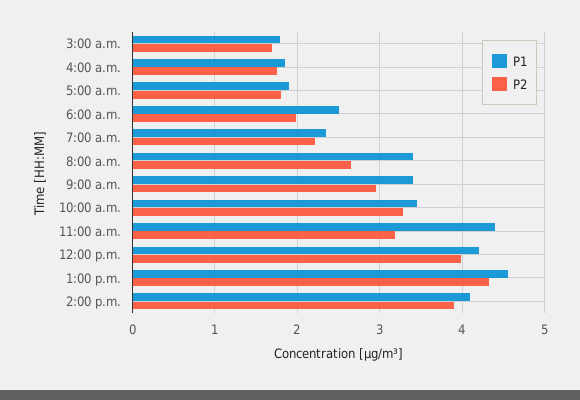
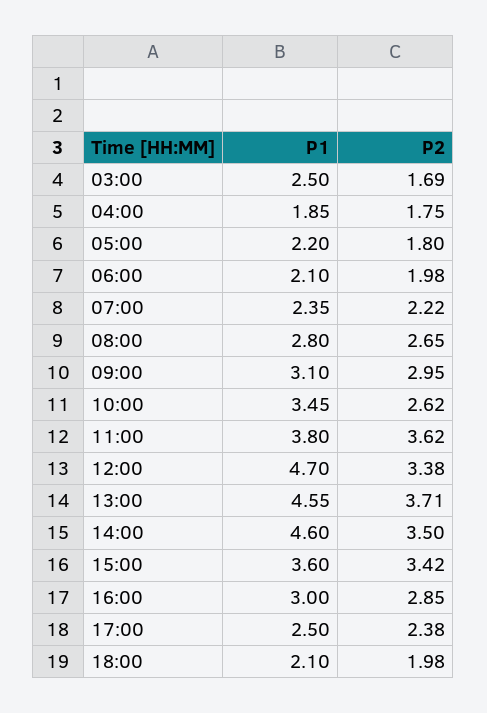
P1, 3:00 a.m.: 1.8 -> 2.5
P1, 5:00 a.m.: 1.9 -> 2.2
P1, 6:00 a.m.: 2.5 -> 2.1
P1, 8:00 a.m.: 3.4 -> 2.8
P1, 9:00 a.m.: 3.4 -> 3.1
P2, 10:00 a.m.: 3.3 -> 2.62
P1, 11:00 a.m.: 4.4 -> 3.8
P2, 11:00 a.m.: 3.2 -> 3.62
P1, 12:00 p.m.: 4.2 -> 4.7
P2, 12:00 p.m.: 4 -> 3.38
P2, 1:00 p.m.: 4.3 -> 3.71
P1, 2:00 p.m.: 4.1 -> 4.6
P2, 2:00 p.m.: 3.9 -> 3.5
P1, 15:00: none -> 3.6
P2, 15:00: none -> 3.42
P1, 16:00: none -> 3
P2, 16:00: none -> 2.85
P1, 17:00: none -> 2.5
P2, 17:00: none -> 2.38
P1, 18:00: none -> 2.1
P2, 18:00: none -> 1.98

